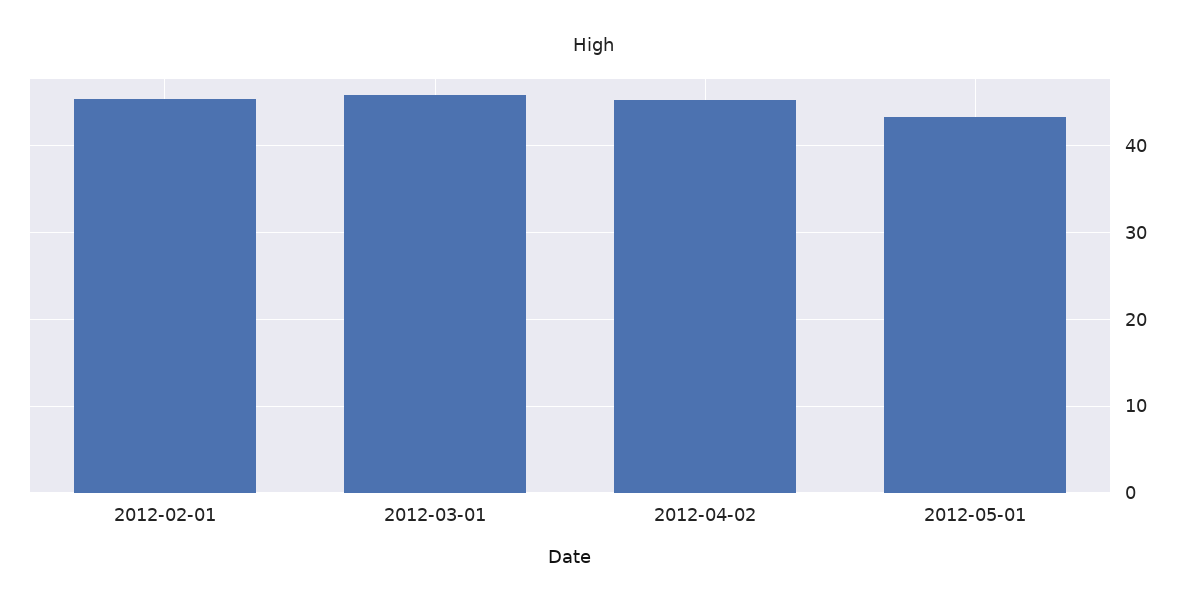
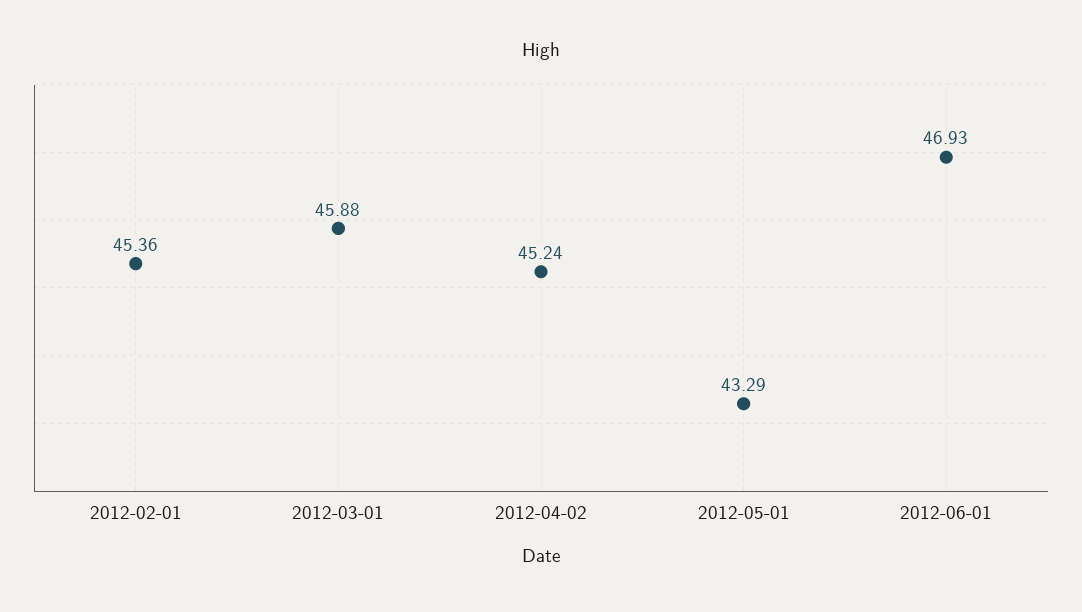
2012-06-01: none -> 46.93

